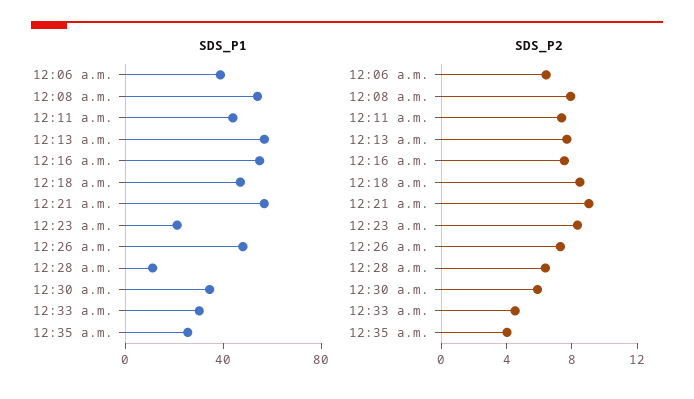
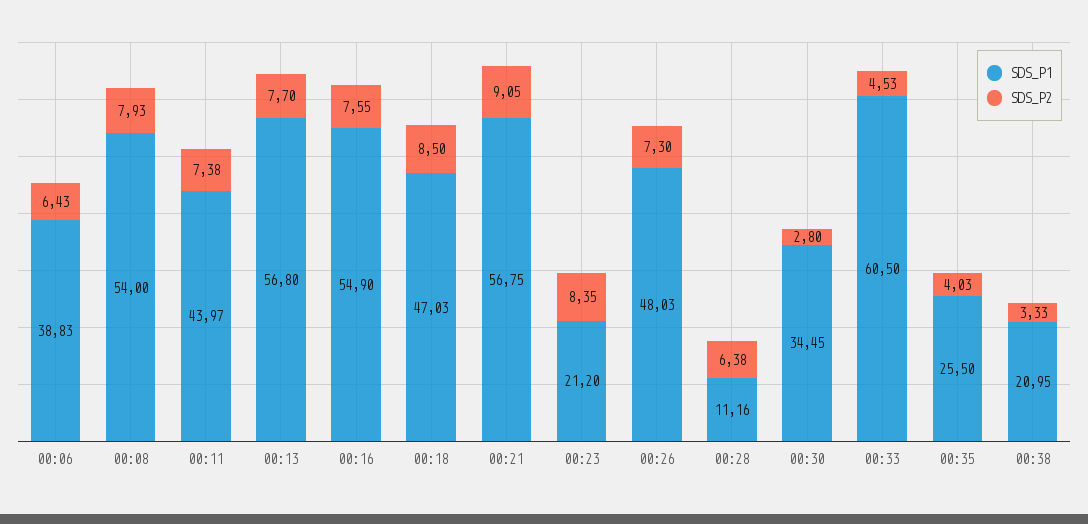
SDS_P1, 12:33 a.m.: 30 -> 60.5
SDS_P2, 12:30 a.m.: 6 -> 2.8
SDS_P1, 00:38: none -> 20.95
SDS_P2, 00:38: none -> 3.33

